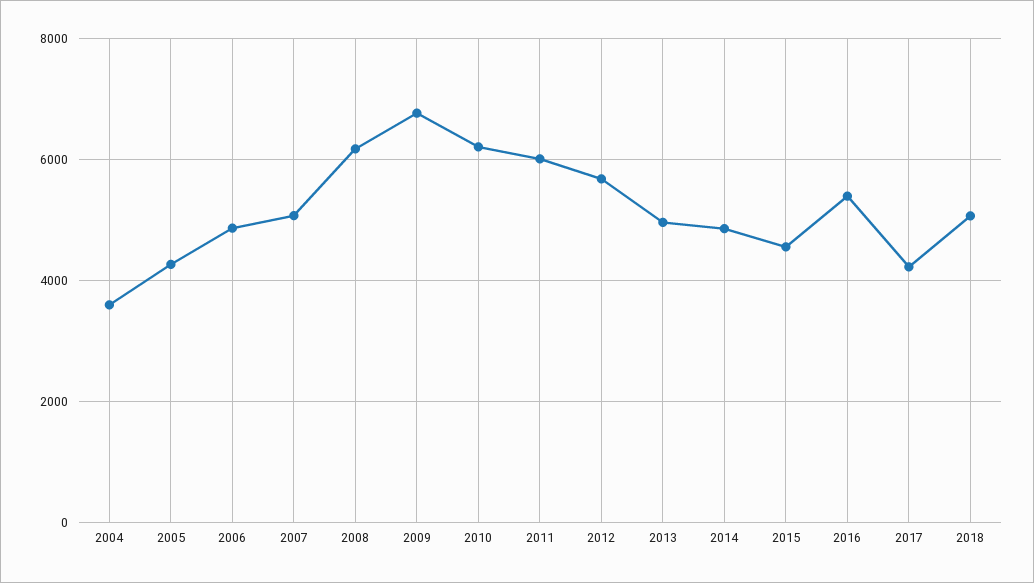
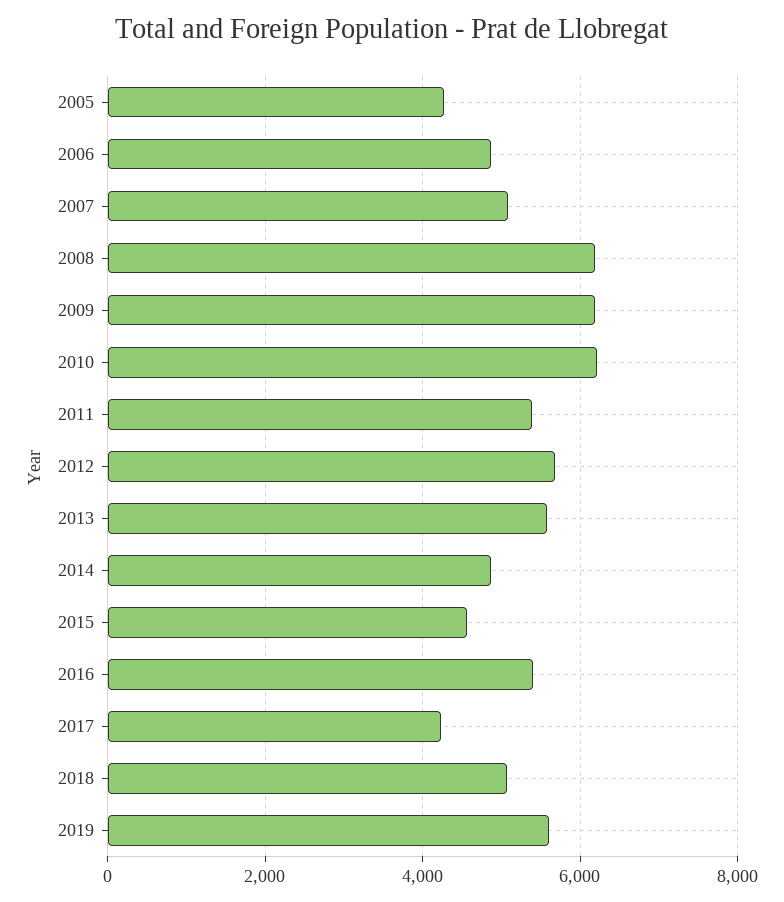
2004: 3600 -> none
2009: 6800 -> 6200
2011: 6000 -> 5400
2013: 5000 -> 5600
2019: none -> 5600

